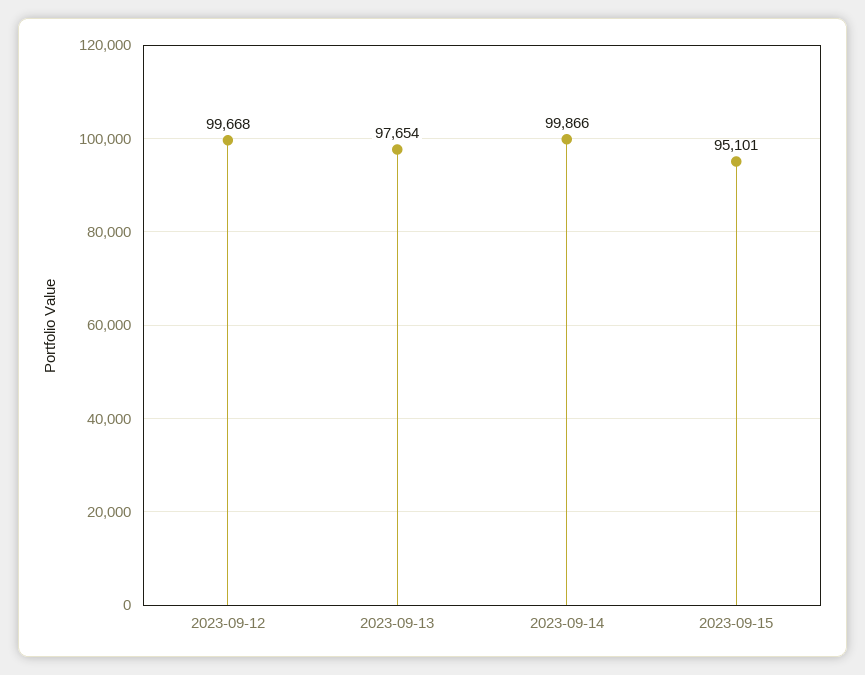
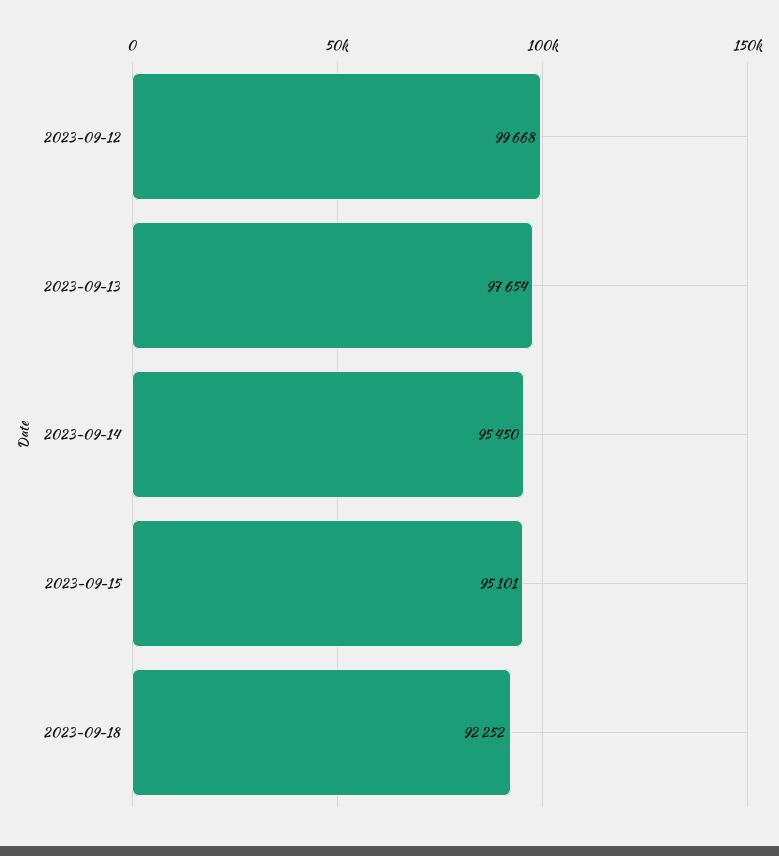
2023-09-14: 99866 -> 95450
2023-09-18: none -> 92252

